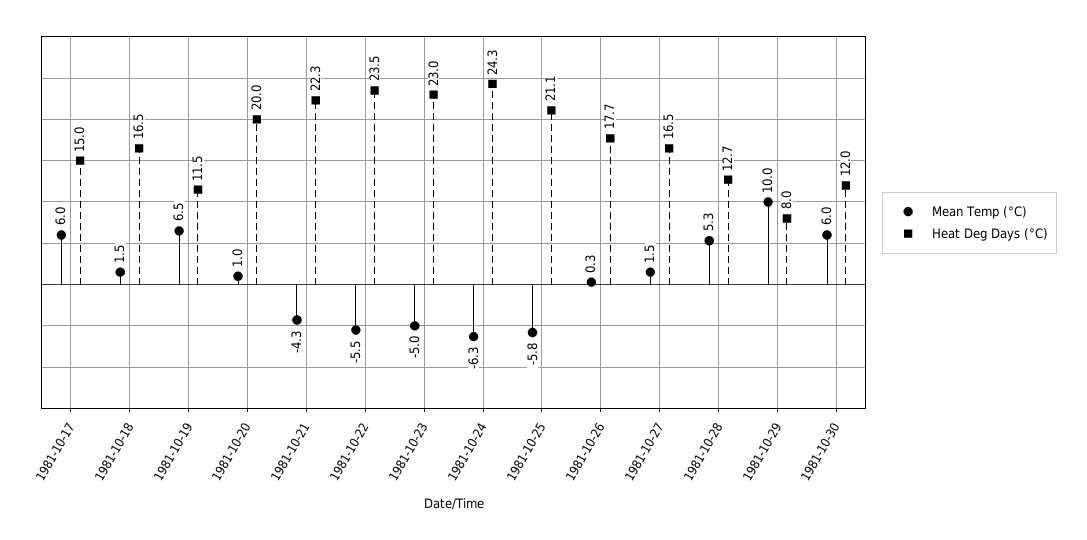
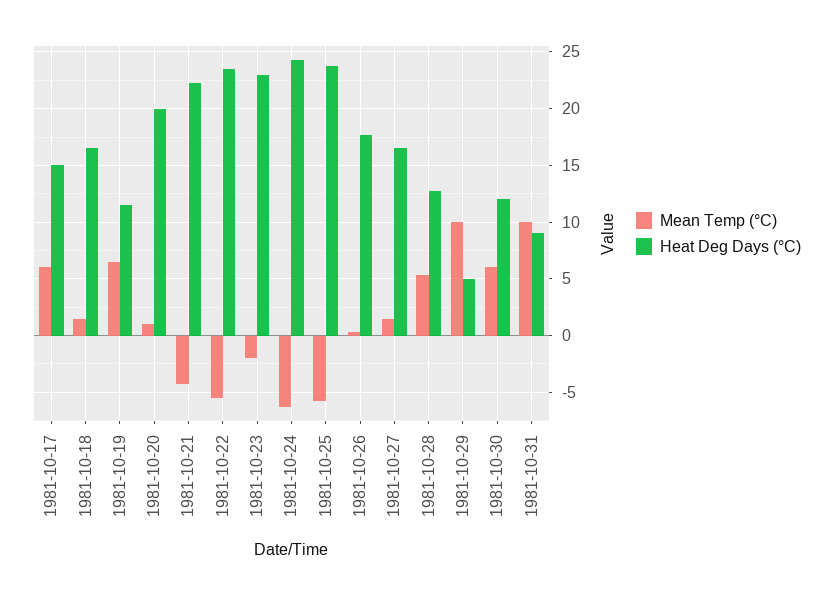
Mean Temp (°C), 1981-10-23: -5 -> -2
Heat Deg Days (°C), 1981-10-25: 21.1 -> 24
Heat Deg Days (°C), 1981-10-29: 8 -> 5
Mean Temp (°C), 1981-10-31: none -> 10
Heat Deg Days (°C), 1981-10-31: none -> 9

